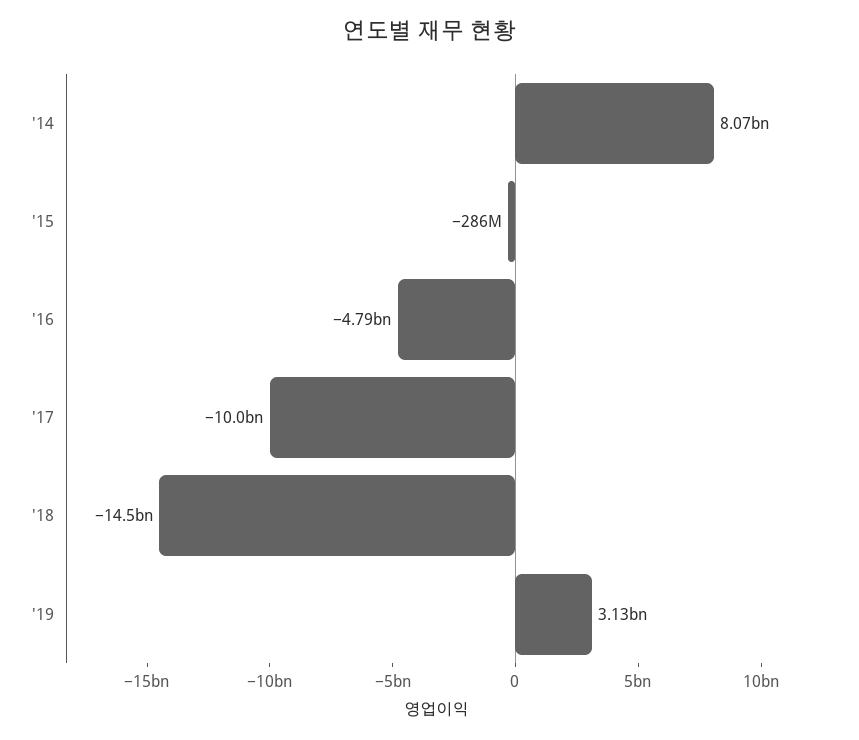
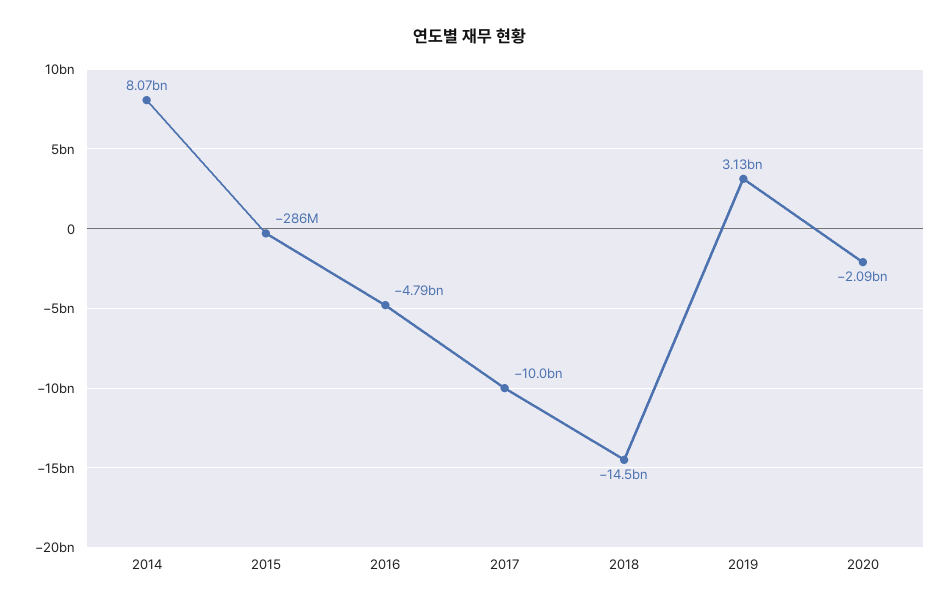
2020: none -> -2090000000

